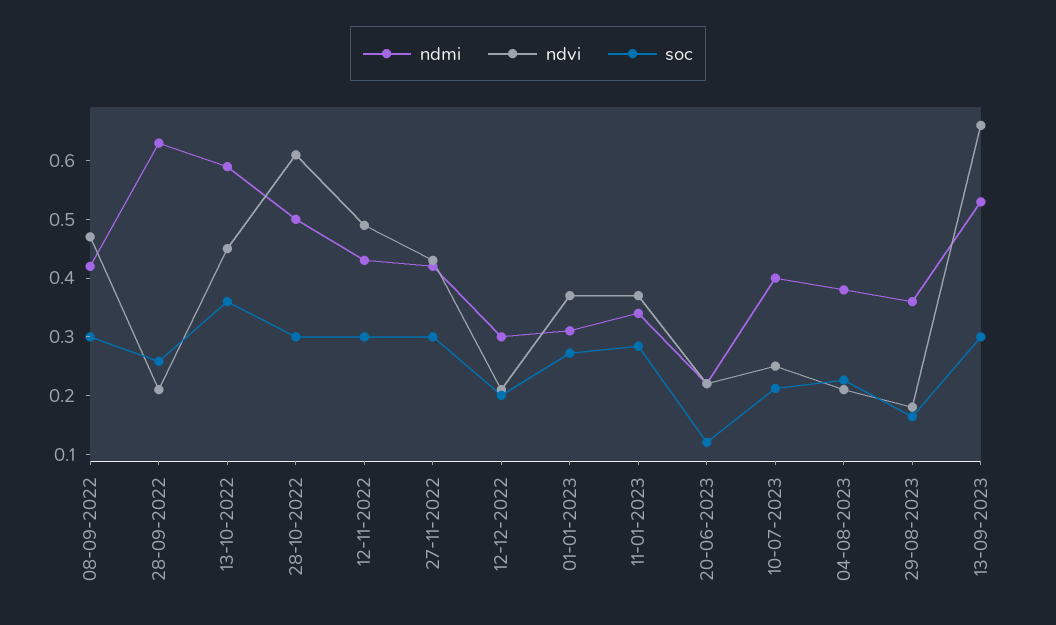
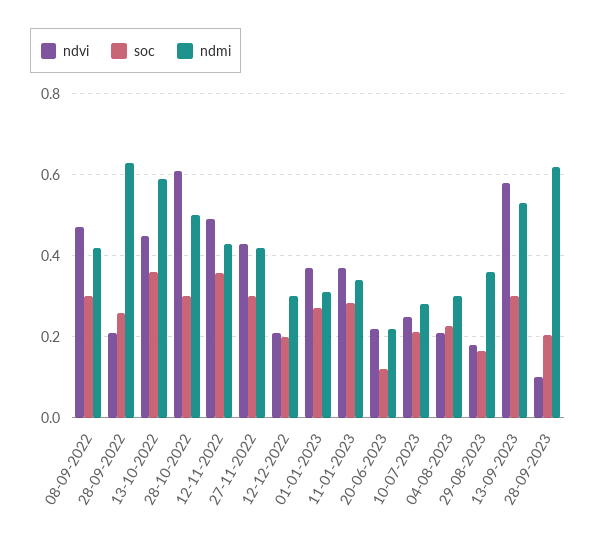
soc, 12-11-2022: 0.3 -> 0.36
ndmi, 10-07-2023: 0.4 -> 0.28
ndmi, 04-08-2023: 0.38 -> 0.3
ndvi, 13-09-2023: 0.66 -> 0.58
ndvi, 28-09-2023: none -> 0.1
soc, 28-09-2023: none -> 0.2
ndmi, 28-09-2023: none -> 0.62

